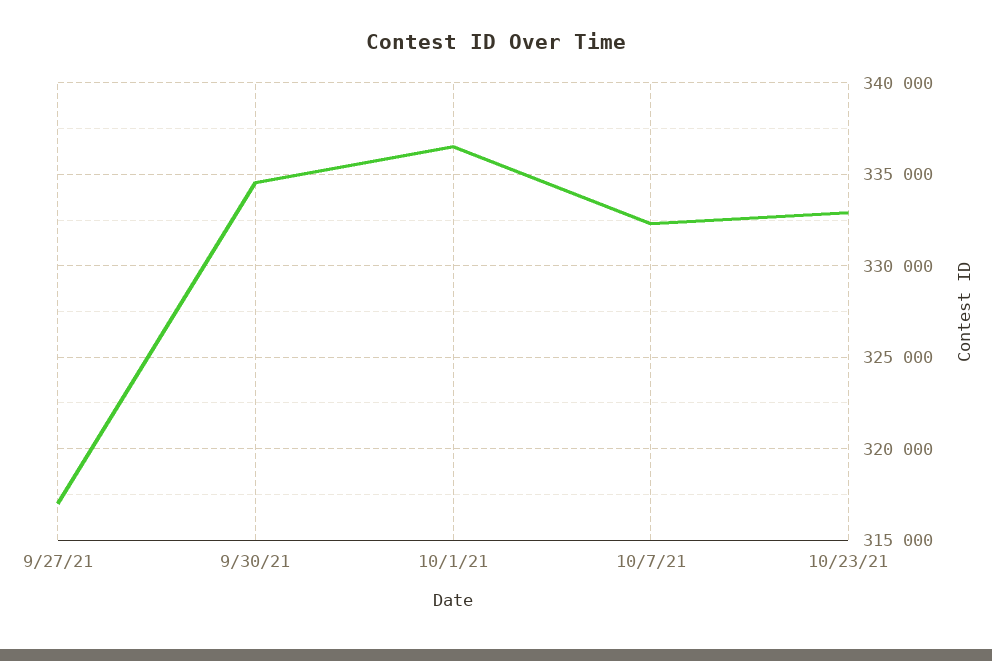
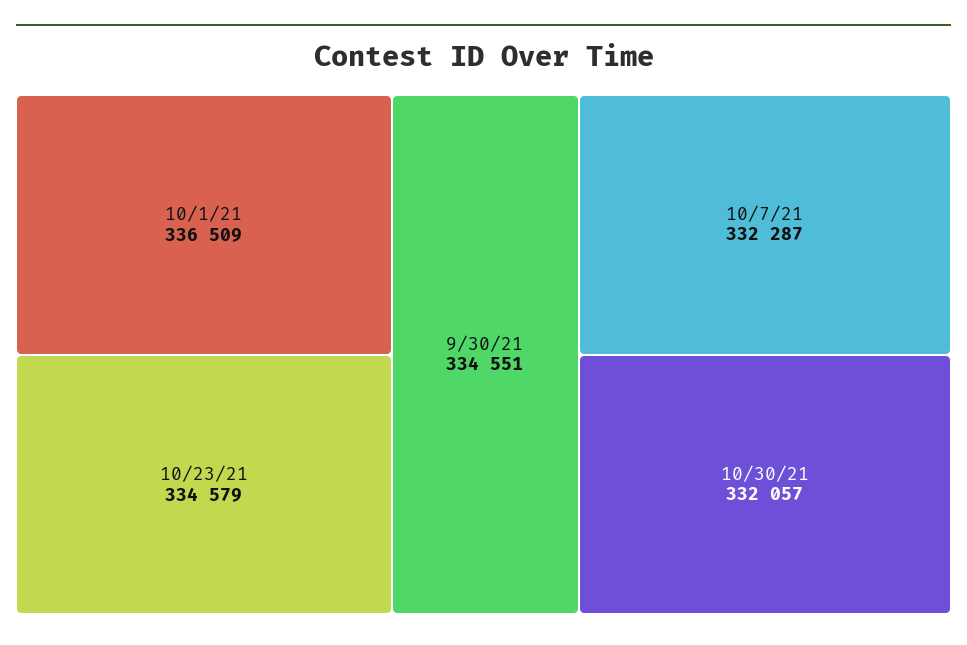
9/27/21: 317000 -> none
10/23/21: 333000 -> 334579
10/30/21: none -> 332057

